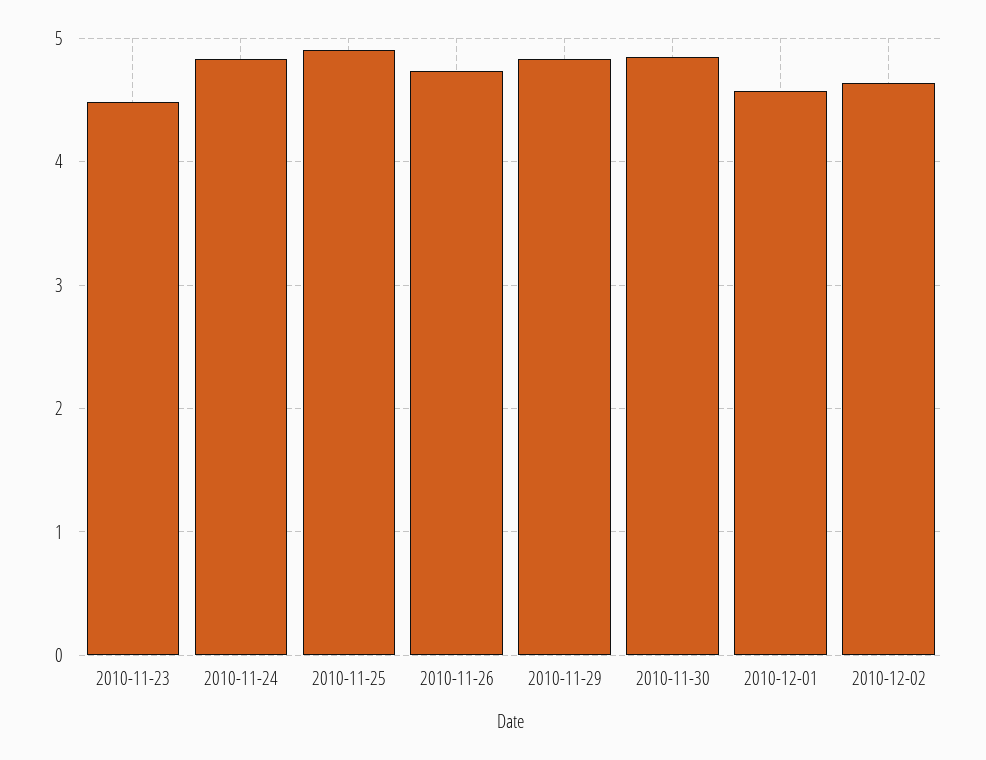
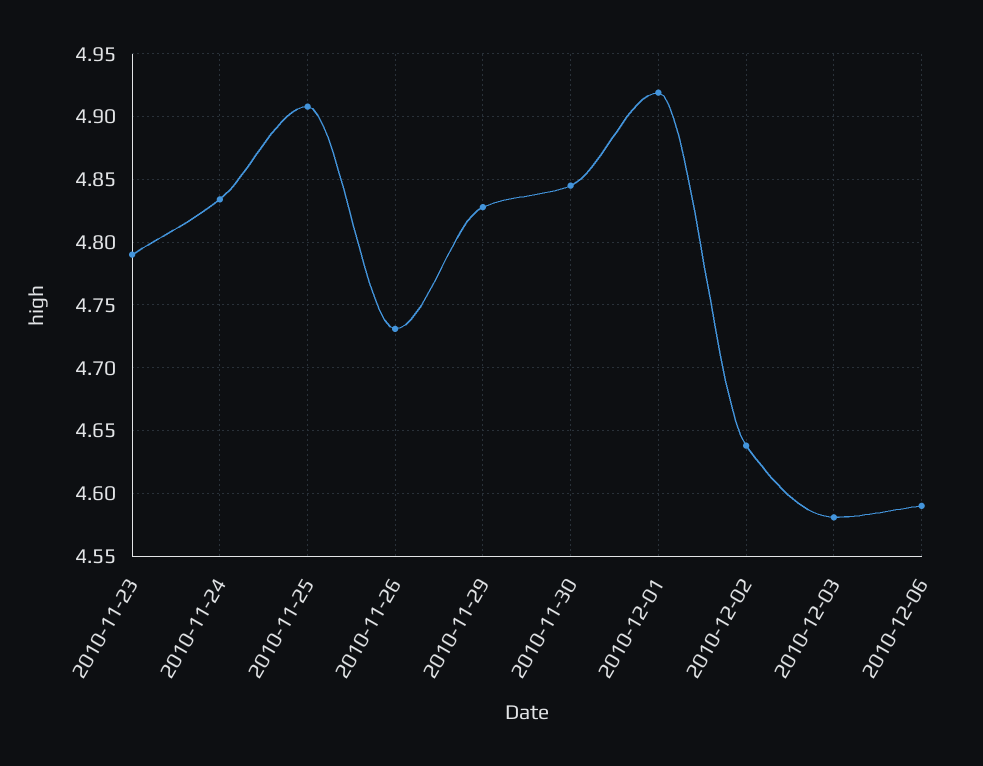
2010-11-23: 4.5 -> 4.79
2010-12-01: 4.6 -> 4.92
2010-12-03: none -> 4.58
2010-12-06: none -> 4.59

